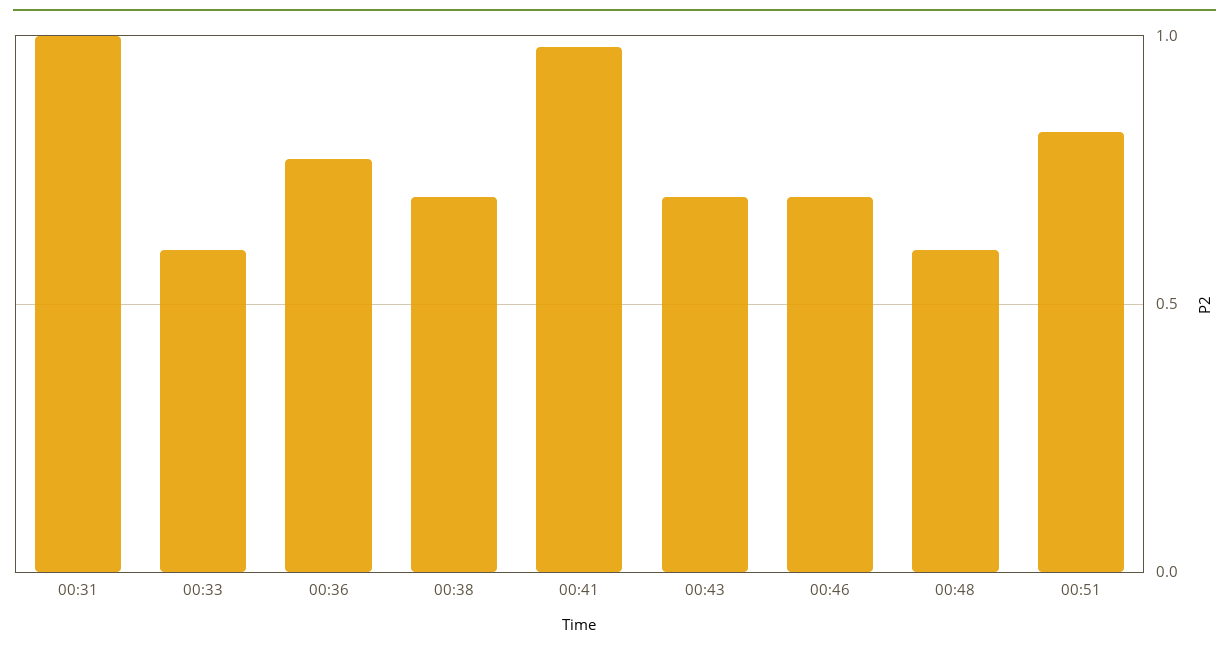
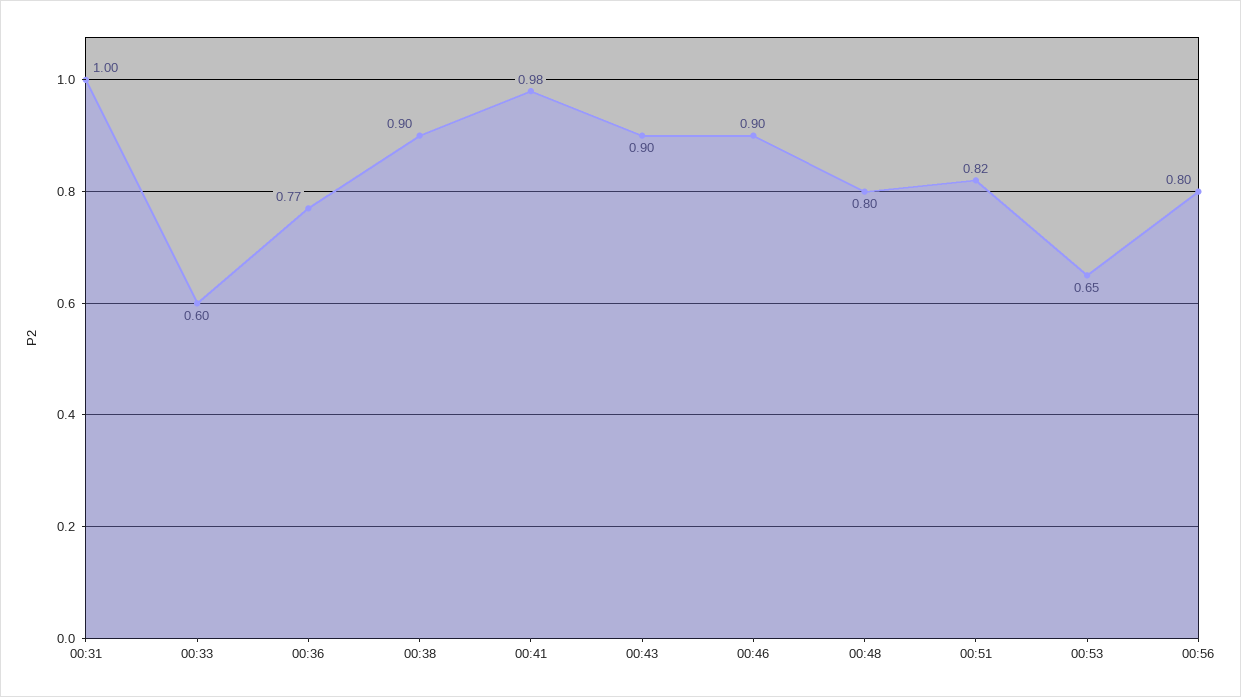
00:38: 0.7 -> 0.9
00:43: 0.7 -> 0.9
00:46: 0.7 -> 0.9
00:48: 0.6 -> 0.8
00:53: none -> 0.65
00:56: none -> 0.8

